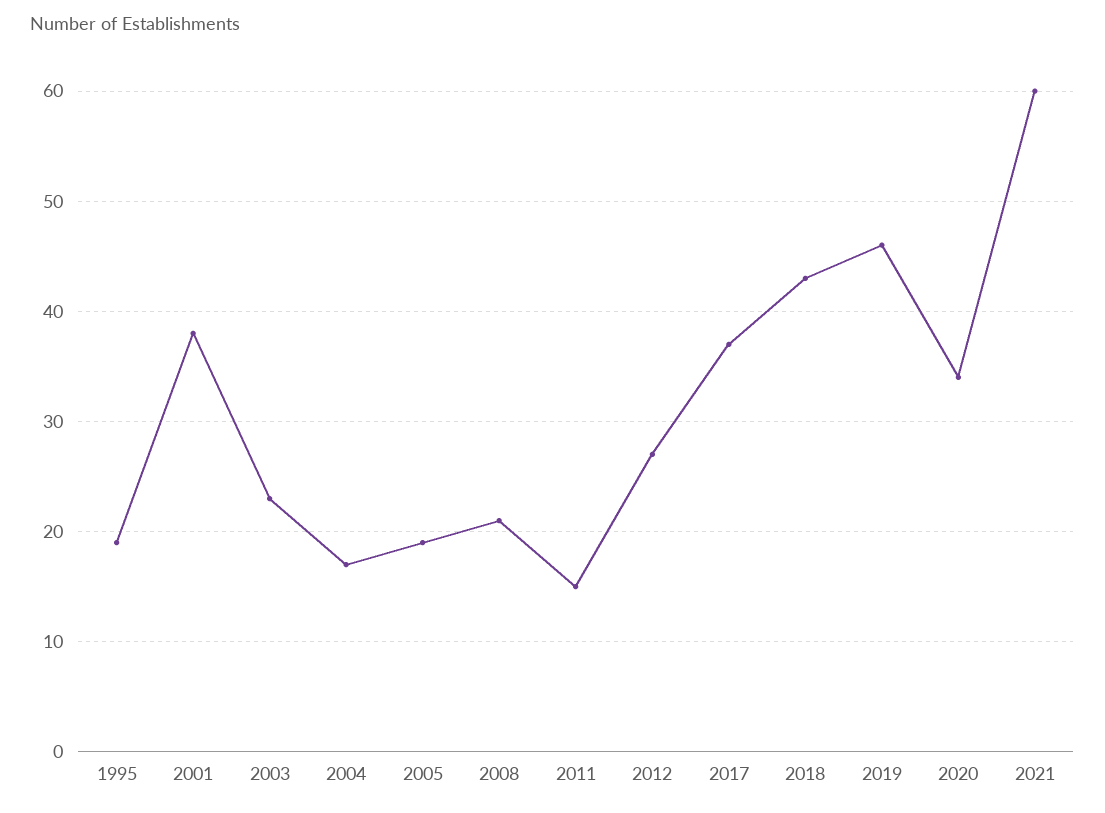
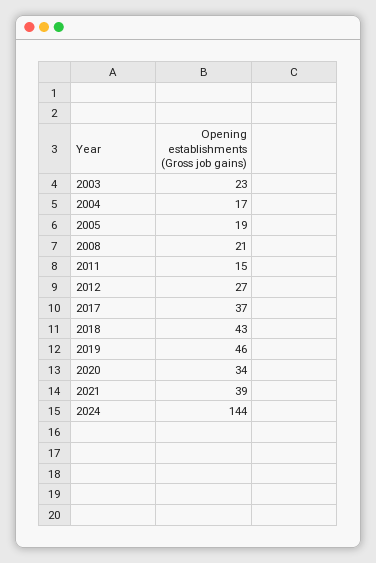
1995: 19 -> none
2001: 38 -> none
2021: 60 -> 39
2024: none -> 144

